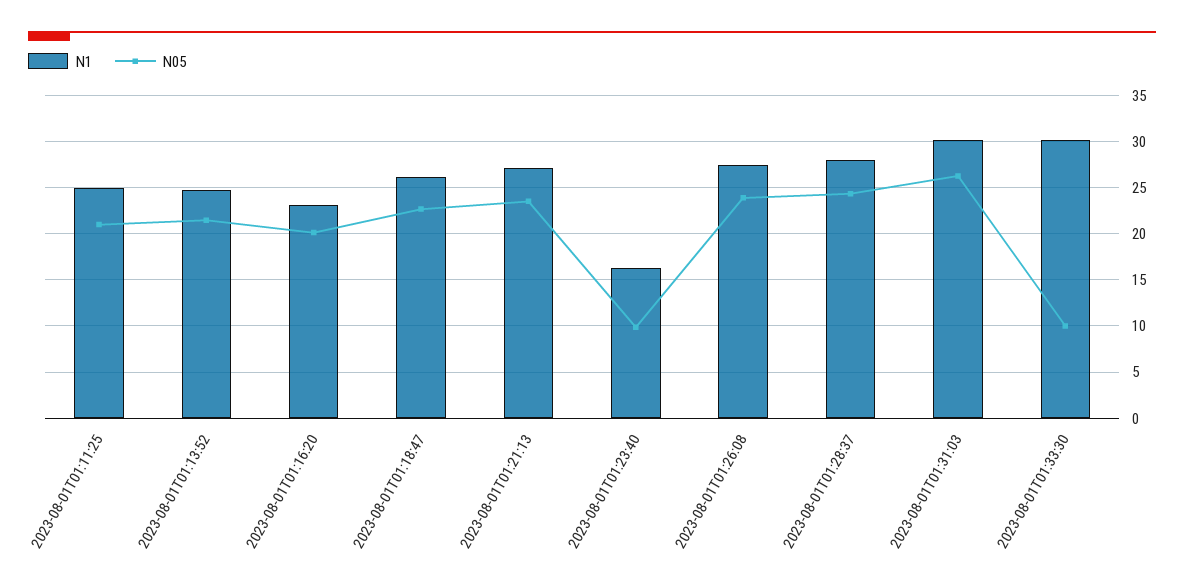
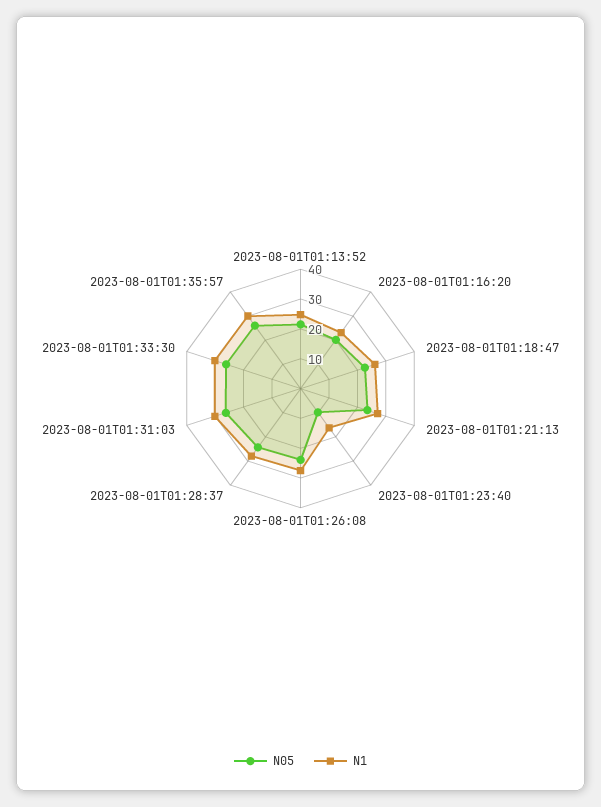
N1, 2023-08-01T01:11:25: 25 -> none
N05, 2023-08-01T01:11:25: 21 -> none
N05, 2023-08-01T01:33:30: 10 -> 25
N05, 2023-08-01T01:35:57: none -> 25
N1, 2023-08-01T01:35:57: none -> 30

